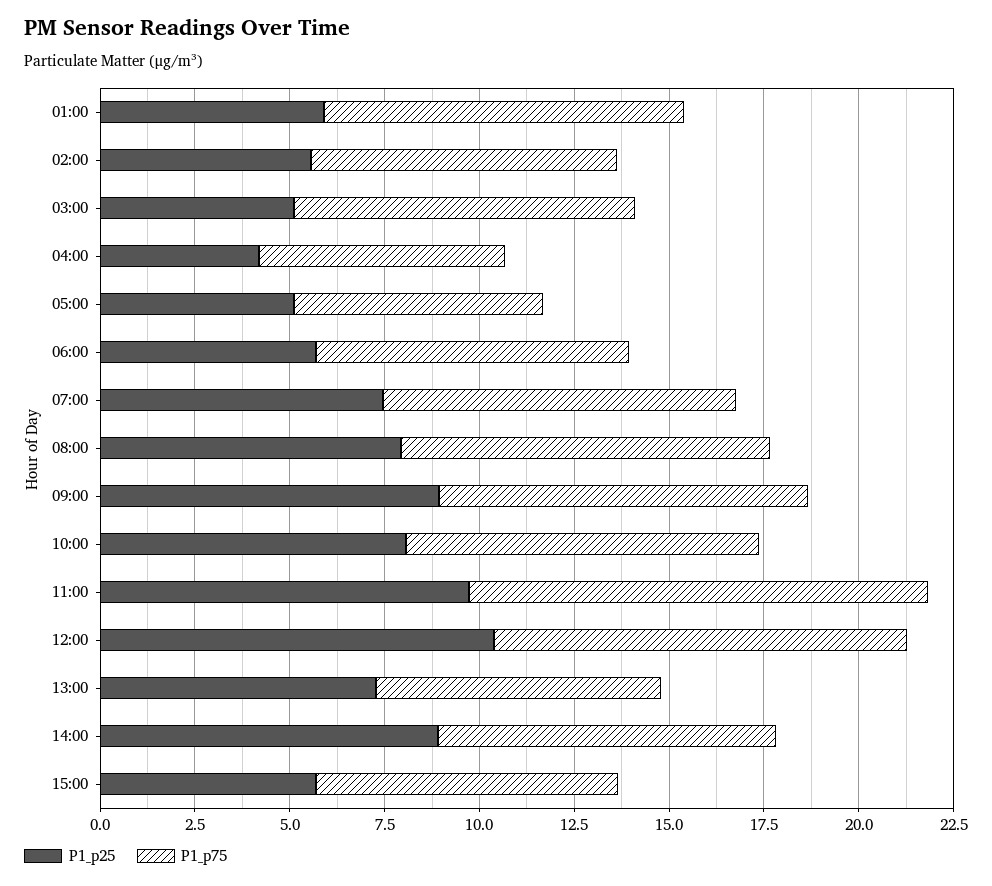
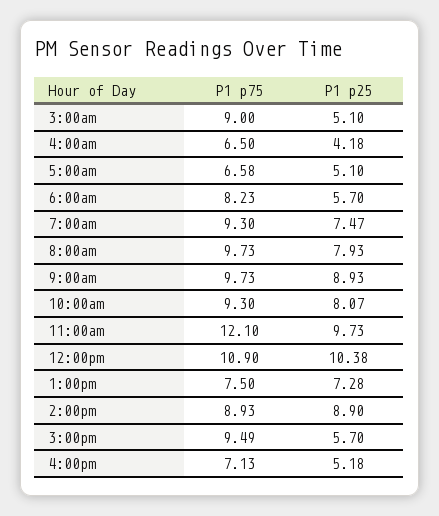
P1_p25, 01:00: 6 -> none
P1_p75, 01:00: 9.5 -> none
P1_p25, 02:00: 5.5 -> none
P1_p75, 02:00: 8 -> none
P1_p75, 15:00: 8 -> 9.49
P1_p75, 4:00pm: none -> 7.13
P1_p25, 4:00pm: none -> 5.18

